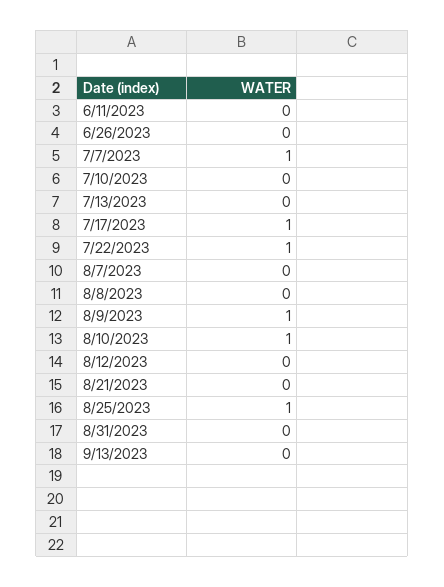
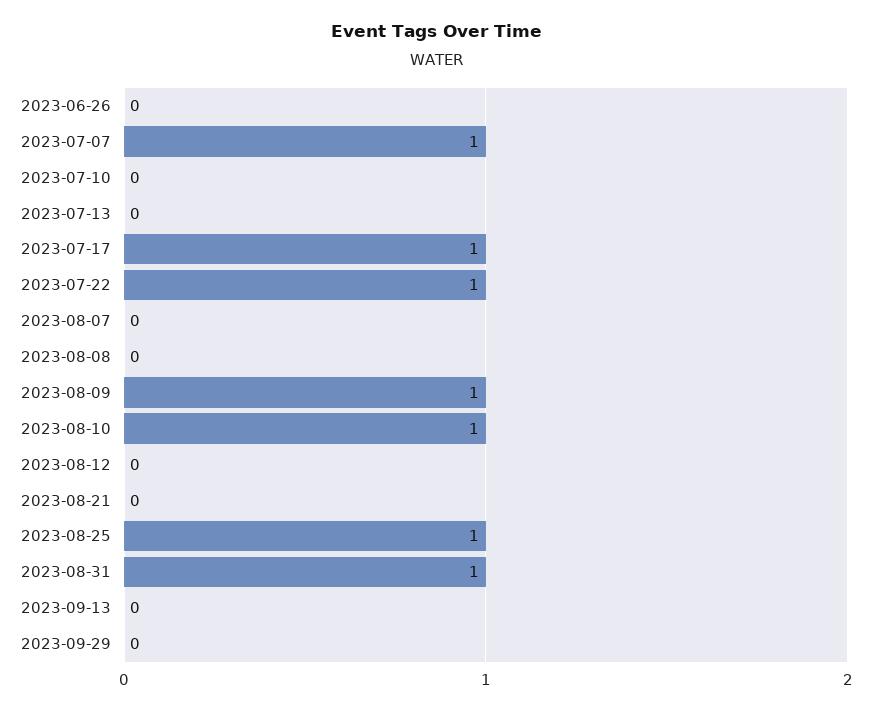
6/11/2023: 0 -> none
8/31/2023: 0 -> 1
2023-09-29: none -> 0

